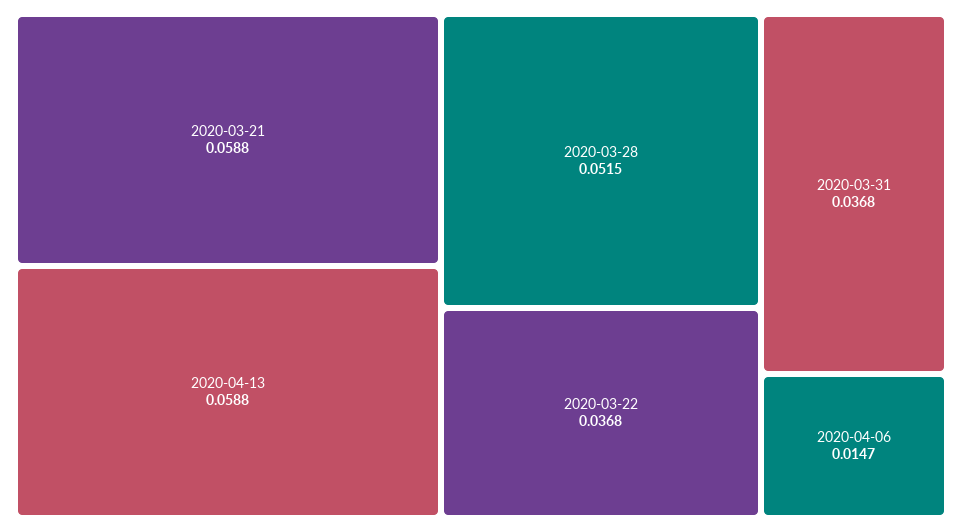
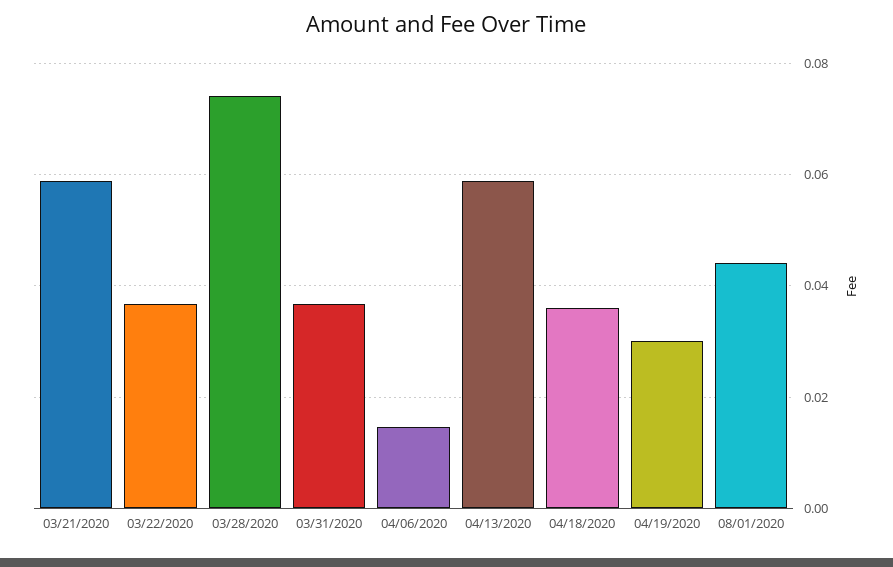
2020-03-28: 0.0515 -> 0.074
04/18/2020: none -> 0.036
04/19/2020: none -> 0.03
08/01/2020: none -> 0.044

